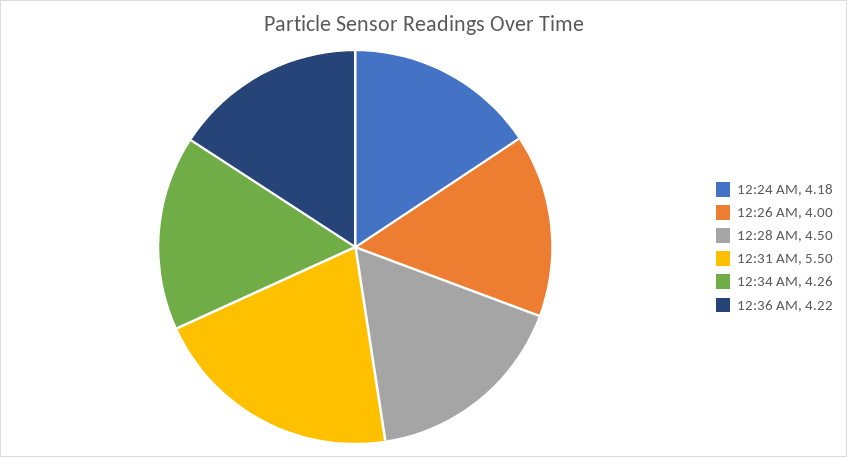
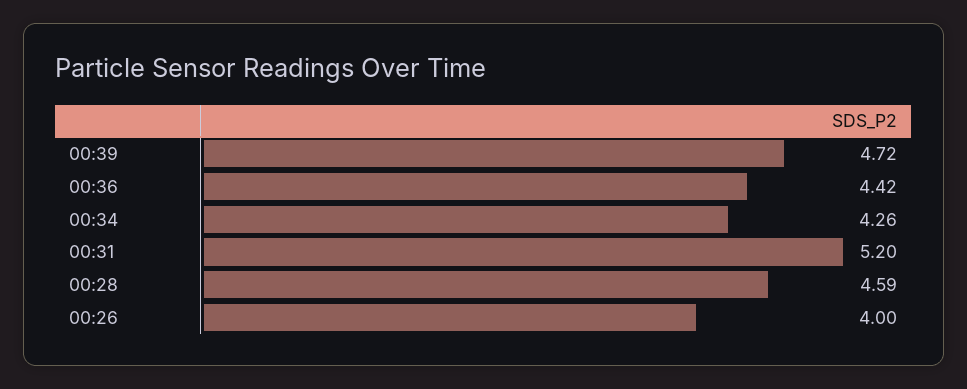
12:24 AM: 4.18 -> none
12:28 AM: 4.5 -> 4.59
12:31 AM: 5.5 -> 5.2
12:36 AM: 4.22 -> 4.42
00:39: none -> 4.72

